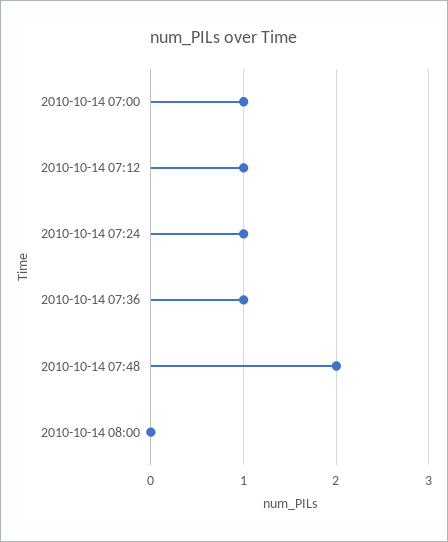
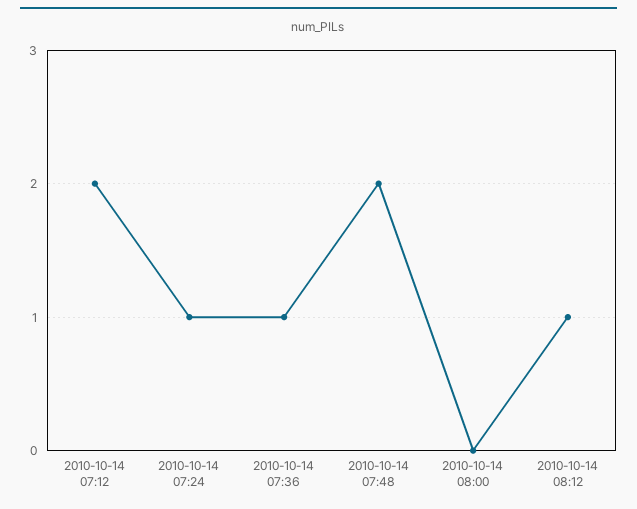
2010-10-14 07:00: 1 -> none
2010-10-14 07:12: 1 -> 2
2010-10-14 08:12: none -> 1

